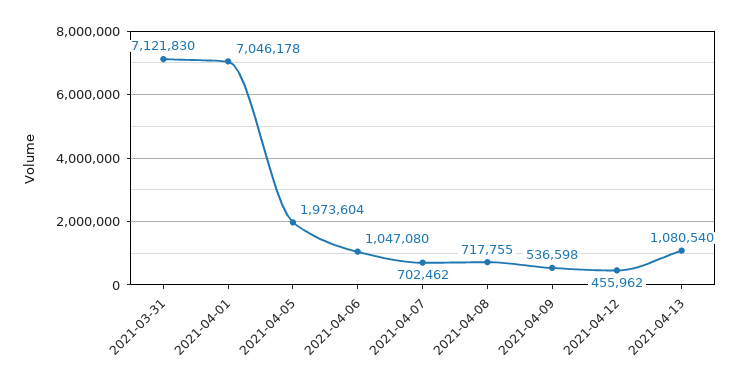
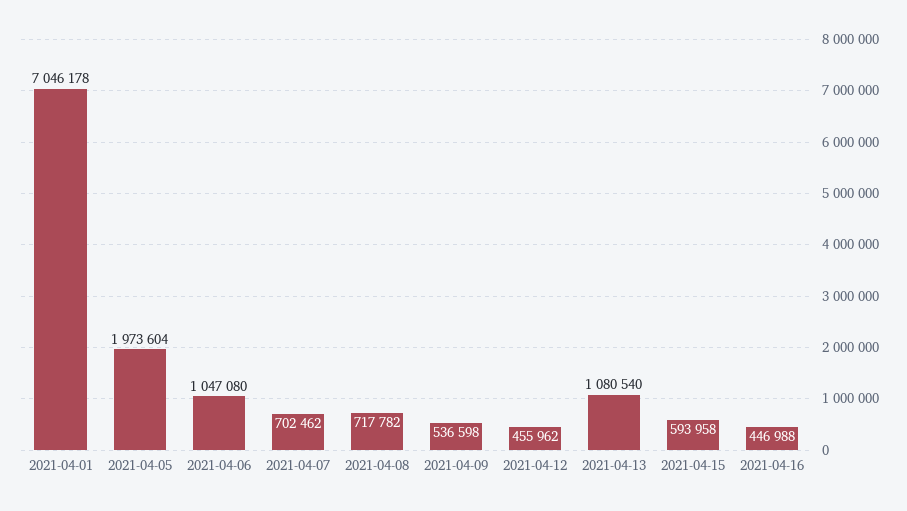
2021-03-31: 7121830 -> none
2021-04-08: 717755 -> 717782
2021-04-15: none -> 593958
2021-04-16: none -> 446988

